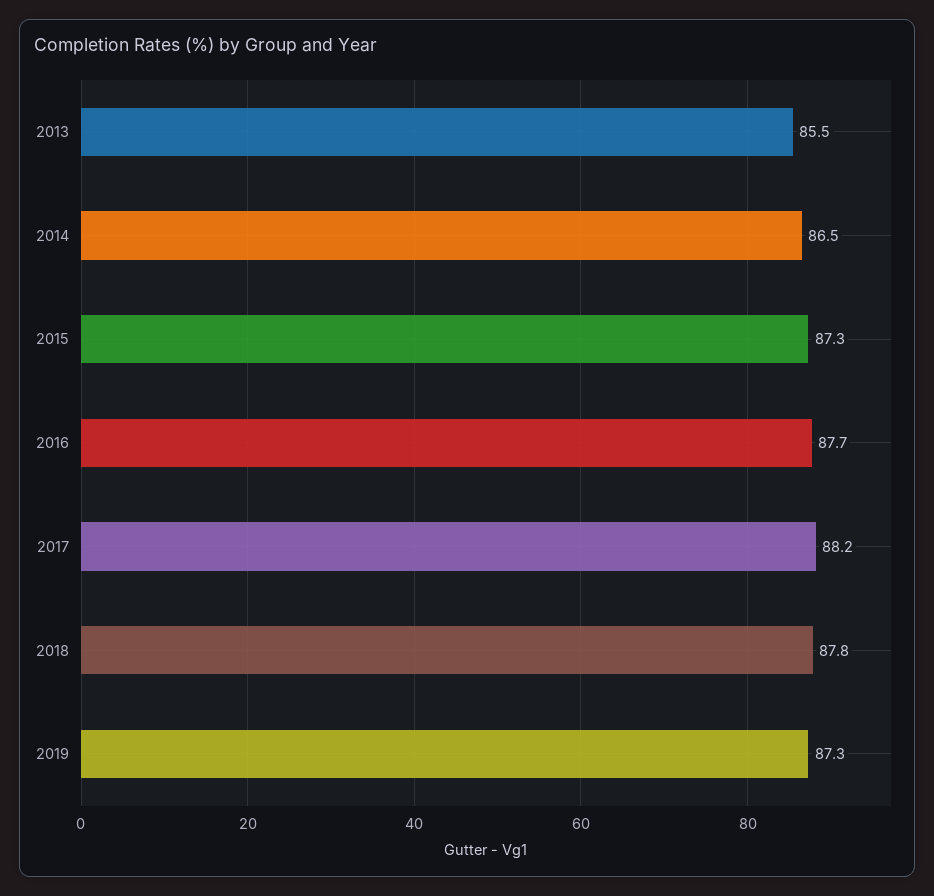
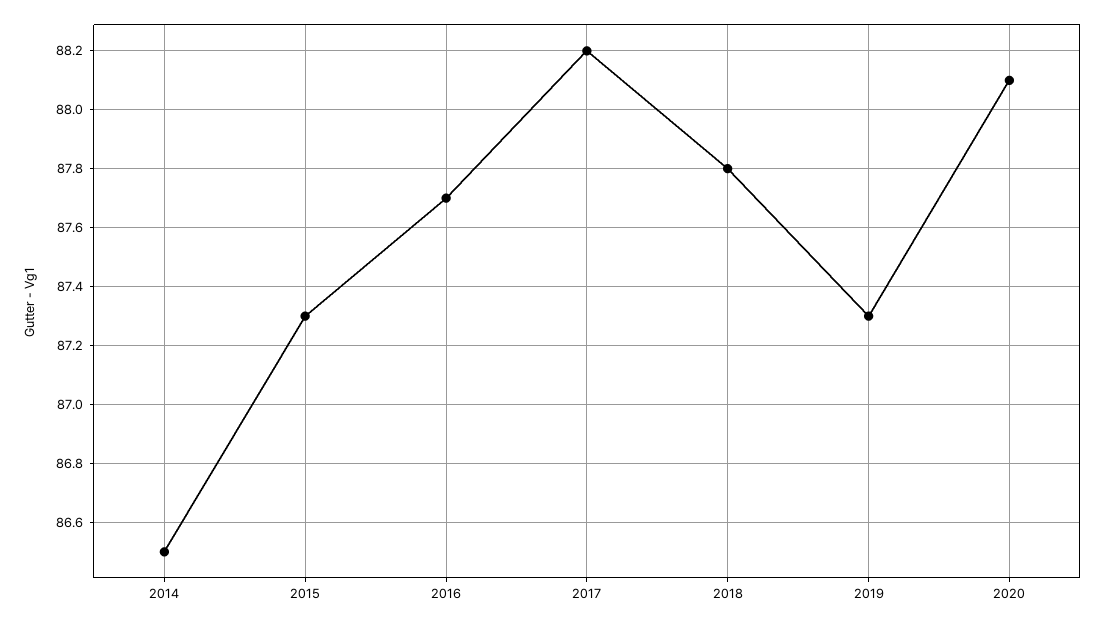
2013: 85.5 -> none
2020: none -> 88.1

